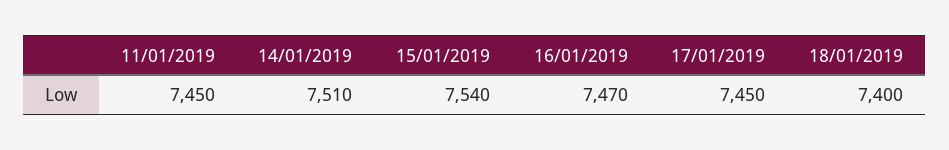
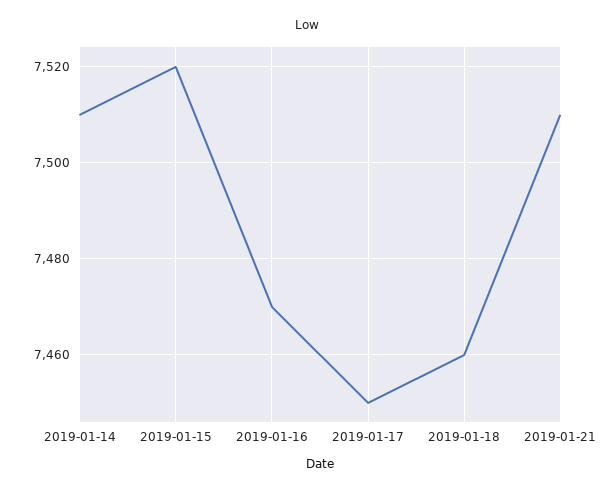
11/01/2019: 7450 -> none
15/01/2019: 7540 -> 7520
18/01/2019: 7400 -> 7460
2019-01-21: none -> 7510

